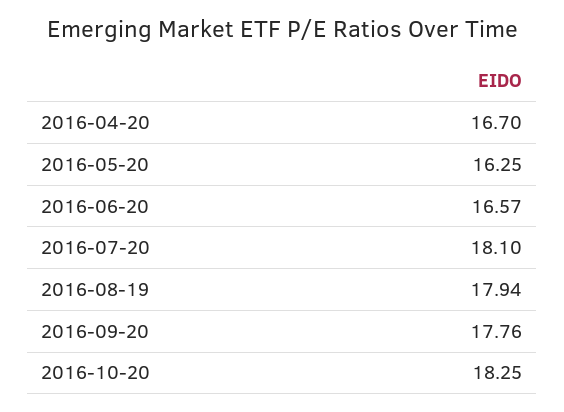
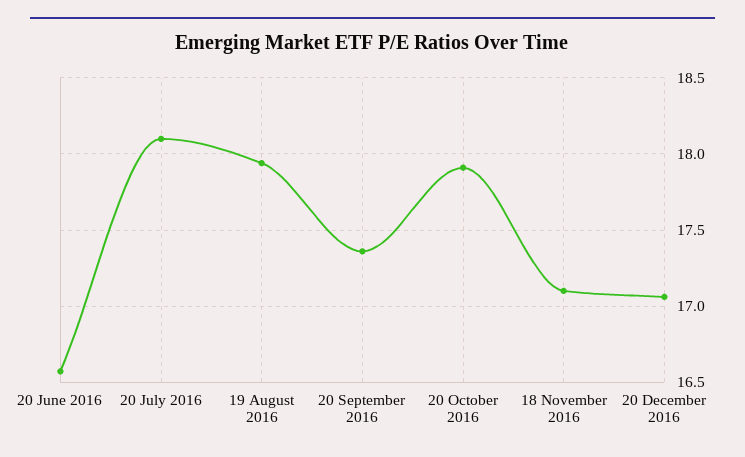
2016-04-20: 16.7 -> none
2016-05-20: 16.25 -> none
2016-09-20: 17.76 -> 17.35
2016-10-20: 18.25 -> 17.9
18 November 2016: none -> 17.1
20 December 2016: none -> 17.05

